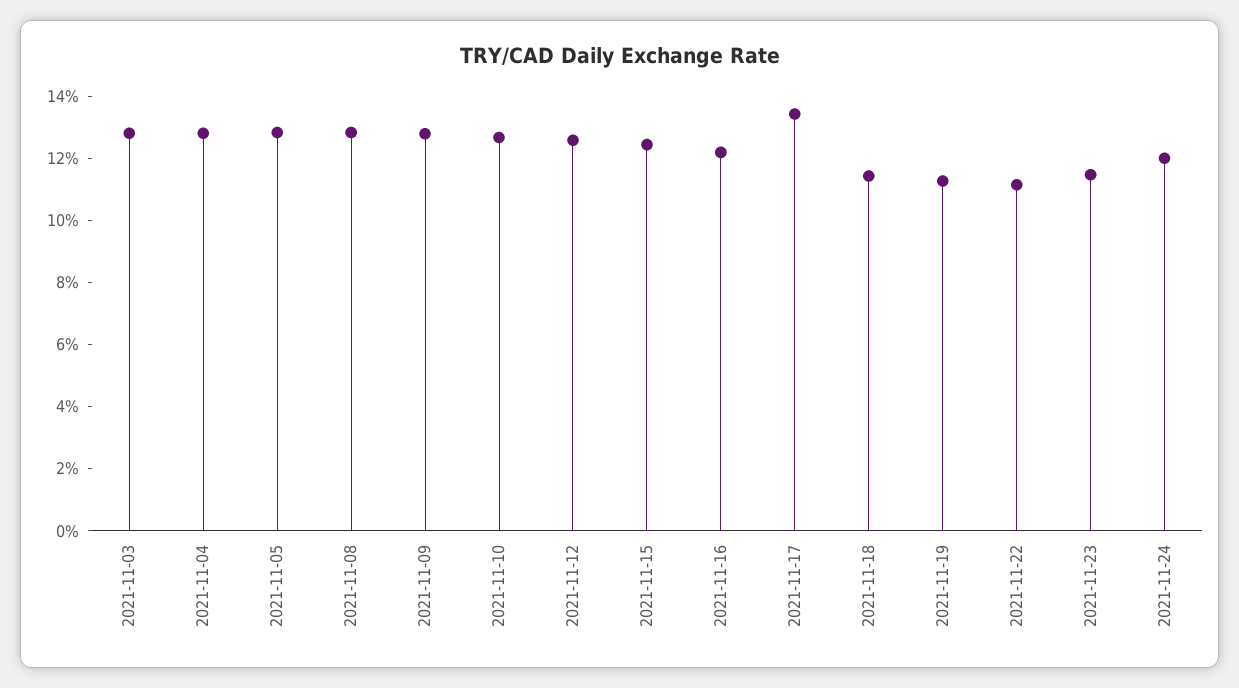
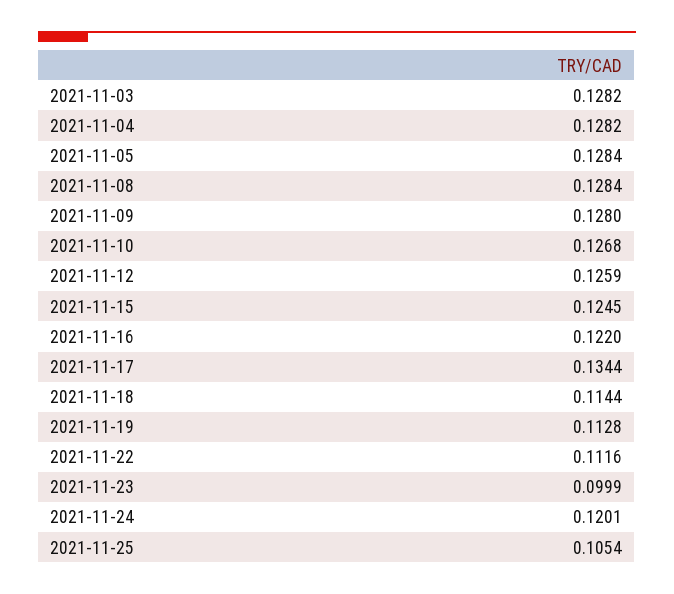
2021-11-23: 0.115 -> 0.0999
2021-11-25: none -> 0.1054

